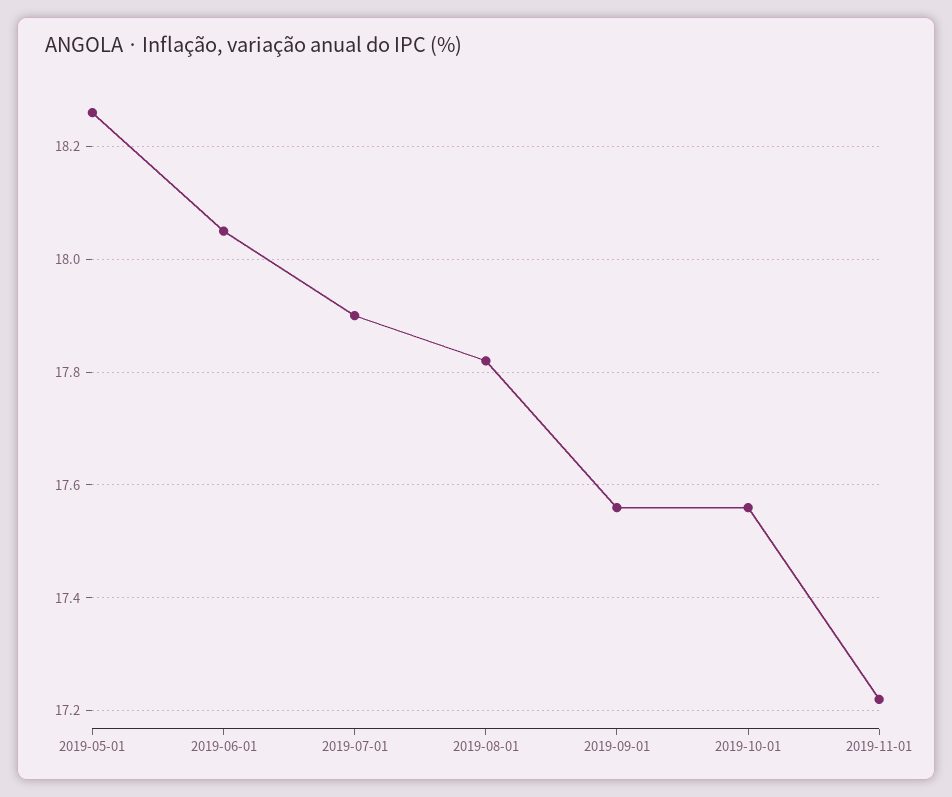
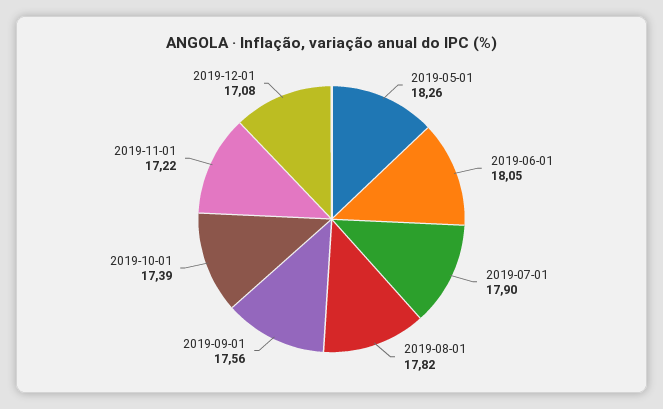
2019-10-01: 17.55 -> 17.39
2019-12-01: none -> 17.08

